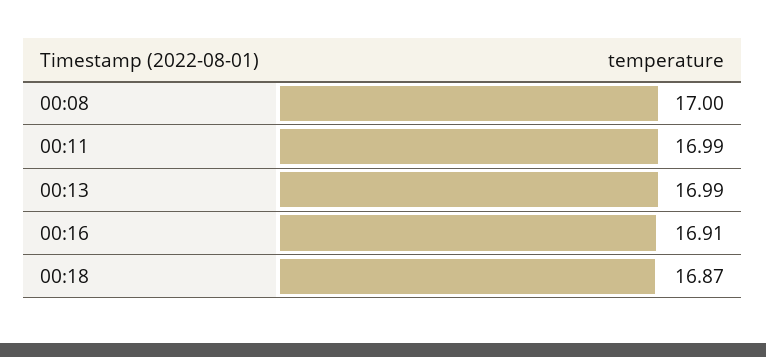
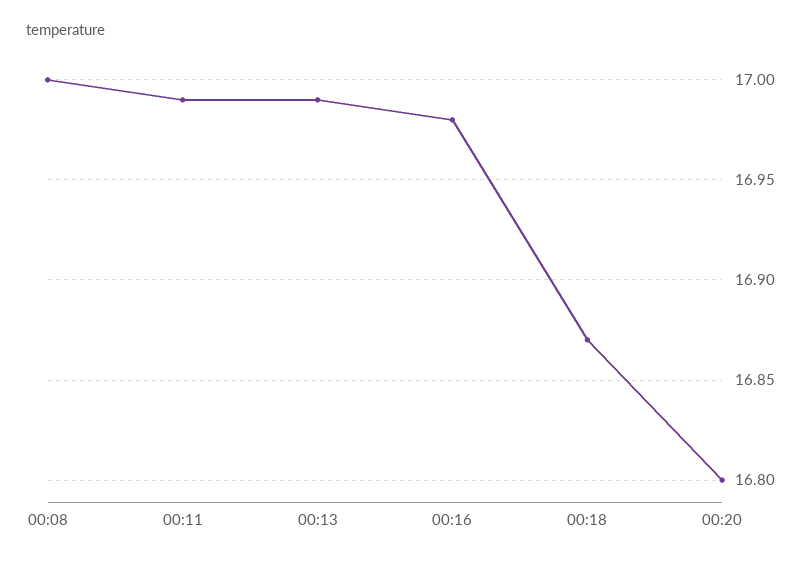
00:16: 16.91 -> 16.98
00:20: none -> 16.8

